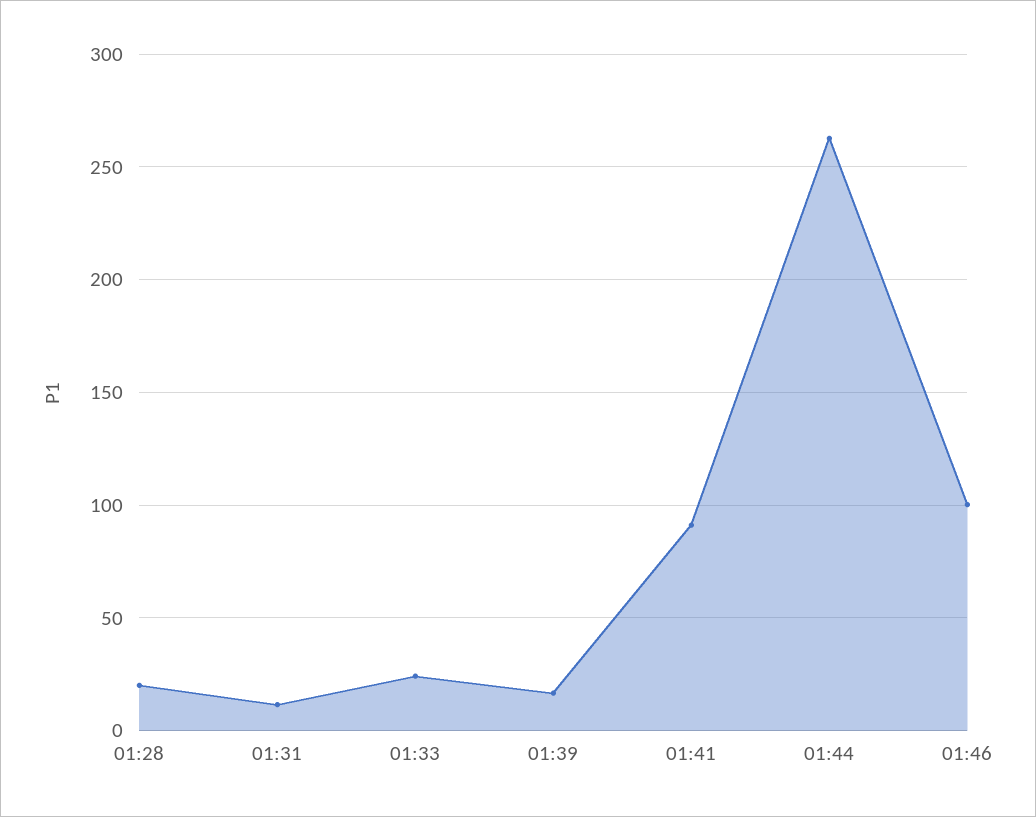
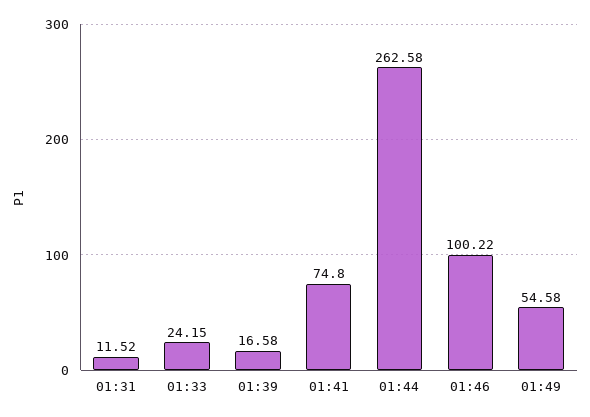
01:28: 20 -> none
01:41: 90 -> 74.8
01:49: none -> 54.58

